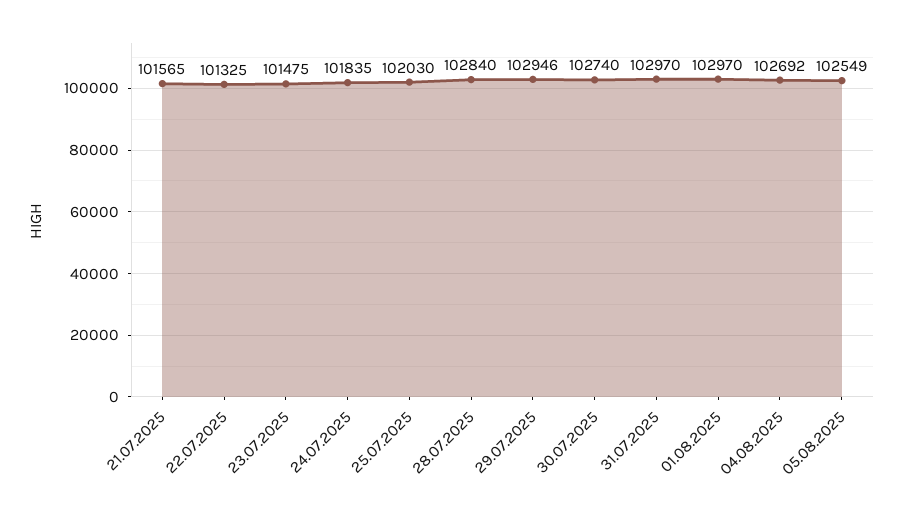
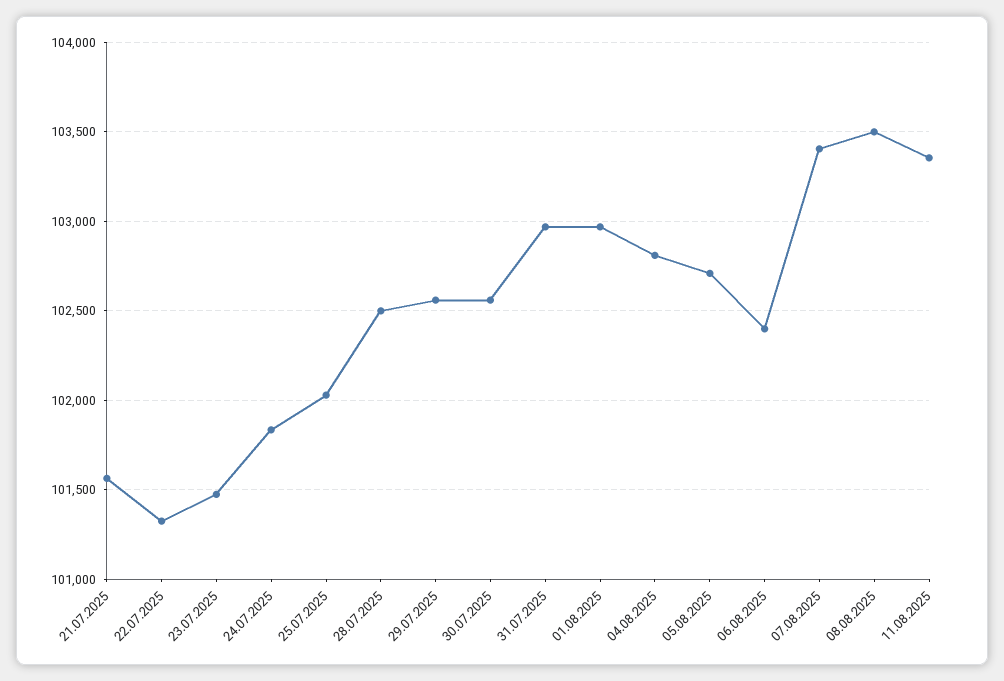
28.07.2025: 102840 -> 102500
29.07.2025: 102946 -> 102550
30.07.2025: 102740 -> 102550
04.08.2025: 102692 -> 102800
05.08.2025: 102549 -> 102700
06.08.2025: none -> 102400
07.08.2025: none -> 103400
08.08.2025: none -> 103500
11.08.2025: none -> 103350

